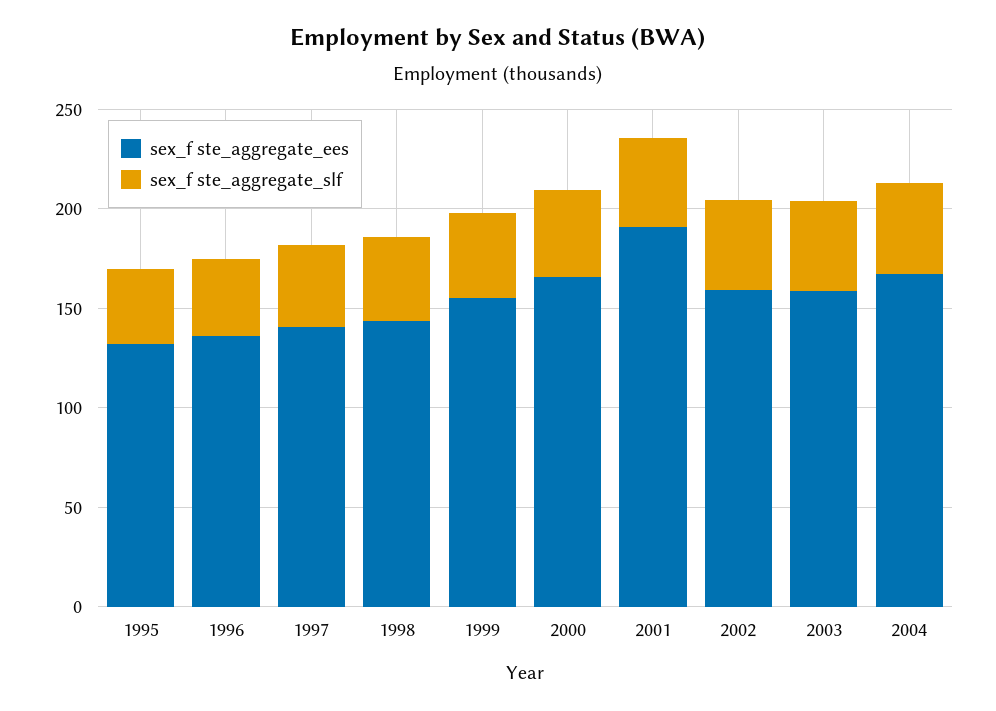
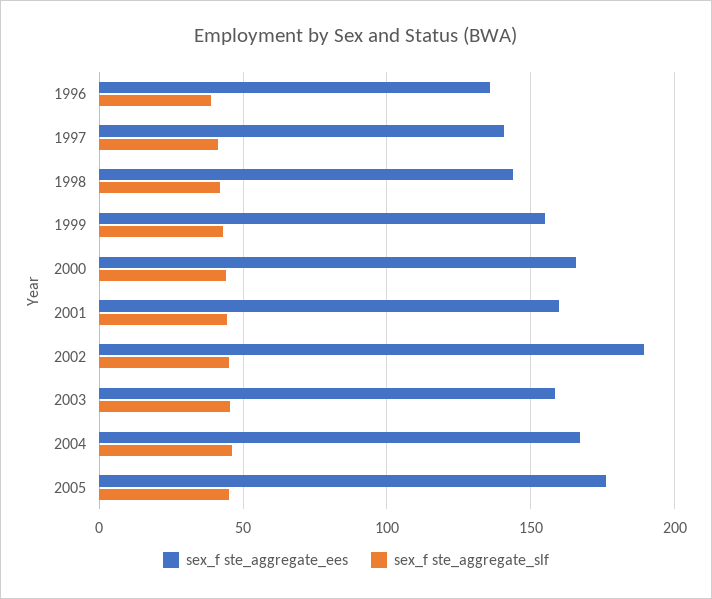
sex_f ste_aggregate_ees, 1995: 130 -> none
sex_f ste_aggregate_slf, 1995: 40 -> none
sex_f ste_aggregate_ees, 2001: 190 -> 160
sex_f ste_aggregate_ees, 2002: 160 -> 190
sex_f ste_aggregate_ees, 2005: none -> 175
sex_f ste_aggregate_slf, 2005: none -> 45

